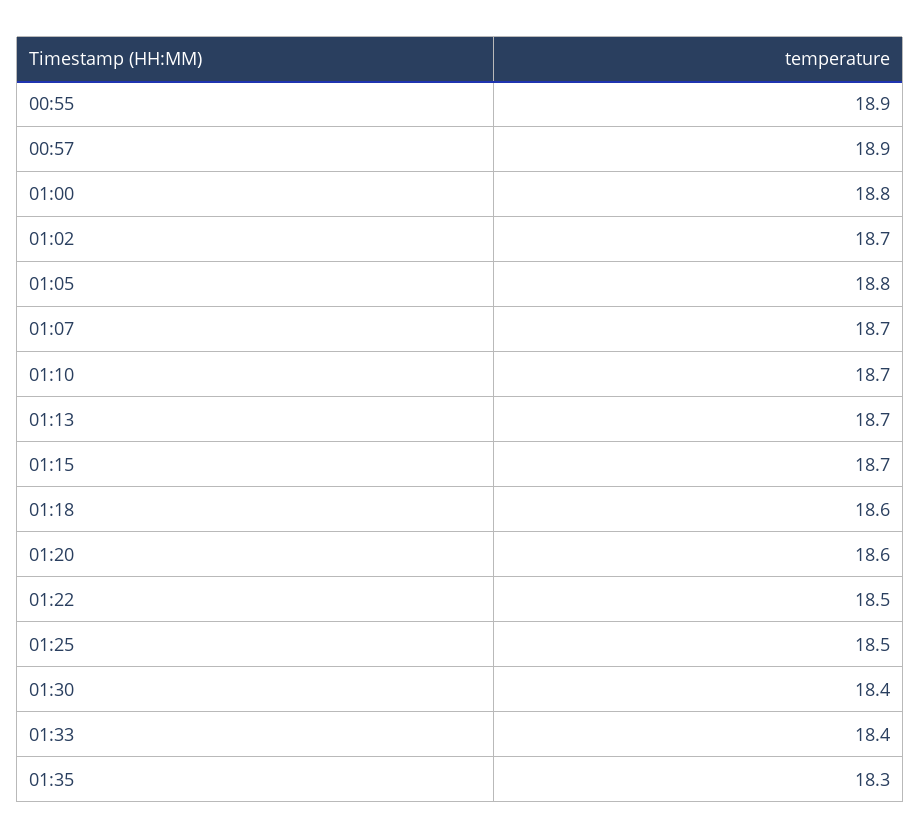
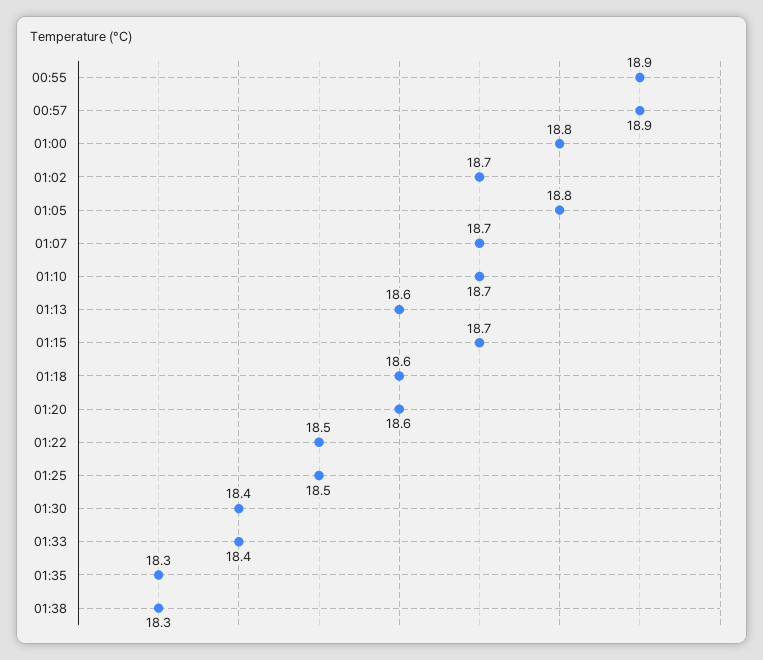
01:13: 18.7 -> 18.6
01:38: none -> 18.3

